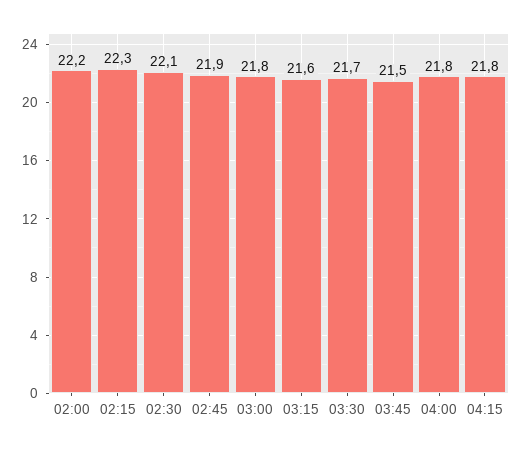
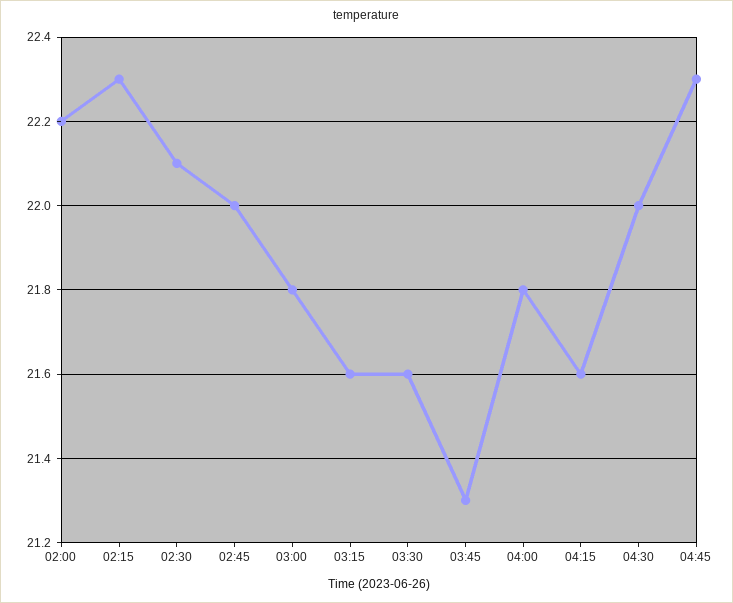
02:45: 21.9 -> 22
03:30: 21.7 -> 21.6
03:45: 21.5 -> 21.3
04:15: 21.8 -> 21.6
04:30: none -> 22
04:45: none -> 22.3

